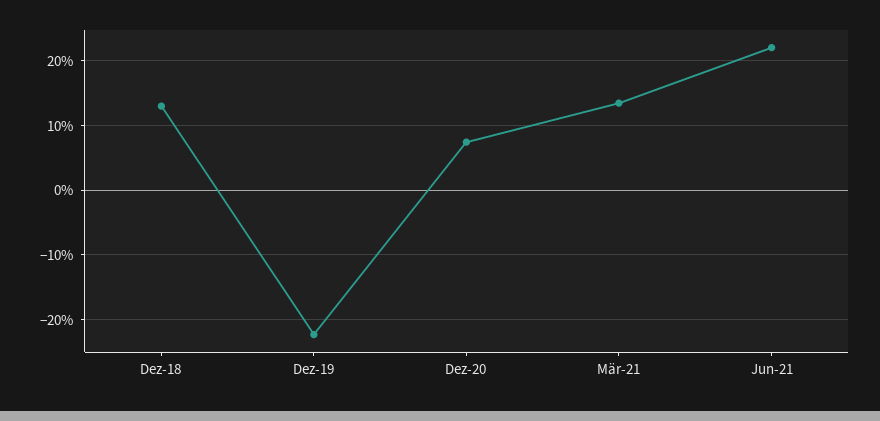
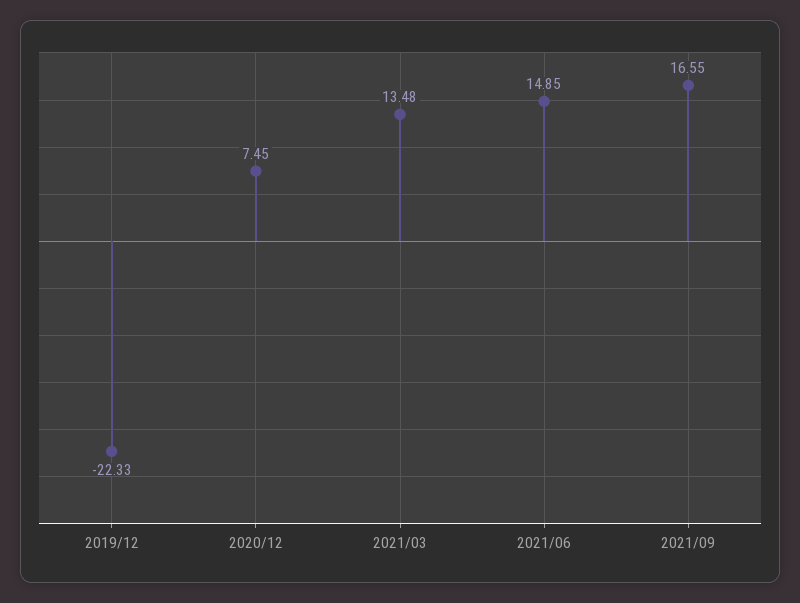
Dez-18: 13 -> none
Jun-21: 22 -> 14.85
2021/09: none -> 16.55

